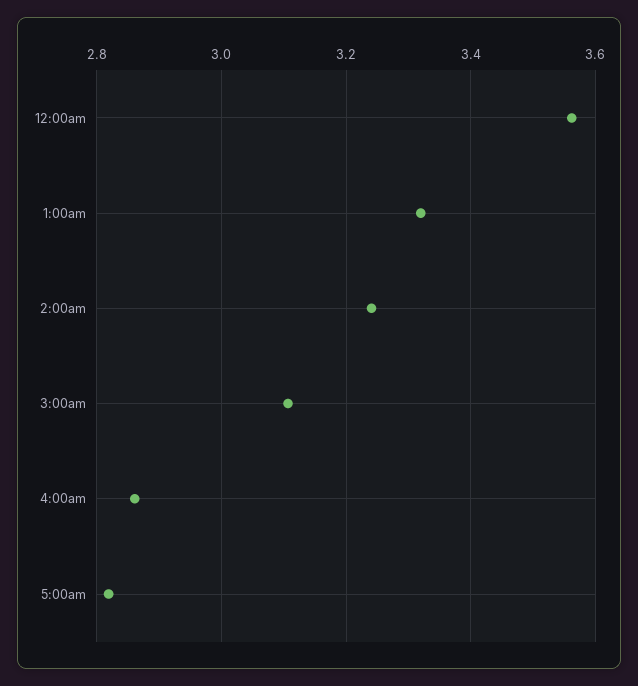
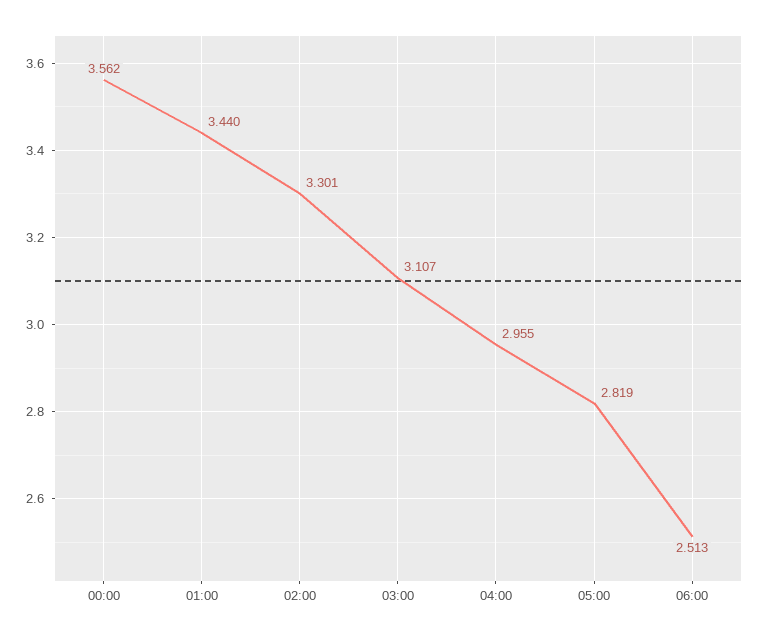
1:00am: 3.32 -> 3.44
2:00am: 3.24 -> 3.301
4:00am: 2.86 -> 2.955
06:00: none -> 2.513

